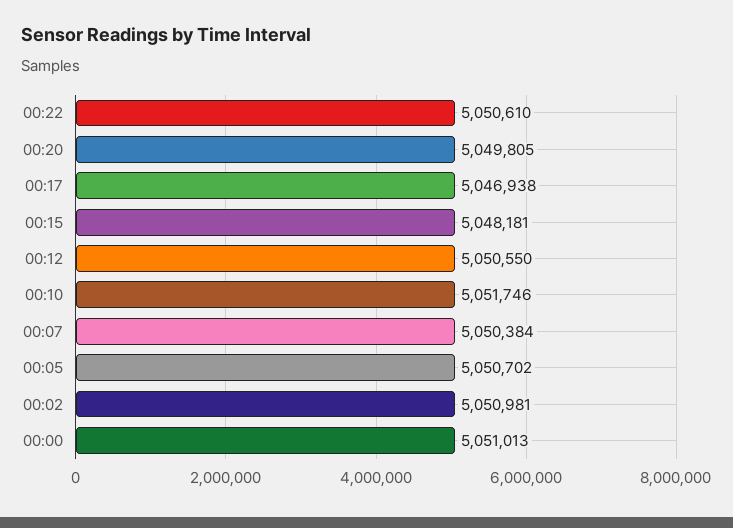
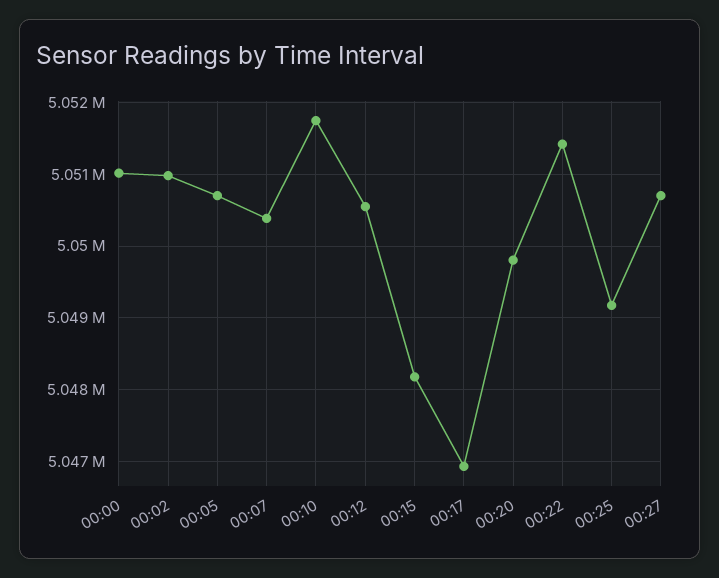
00:22: 5050610 -> 5051400
00:25: none -> 5049200
00:27: none -> 5050700

